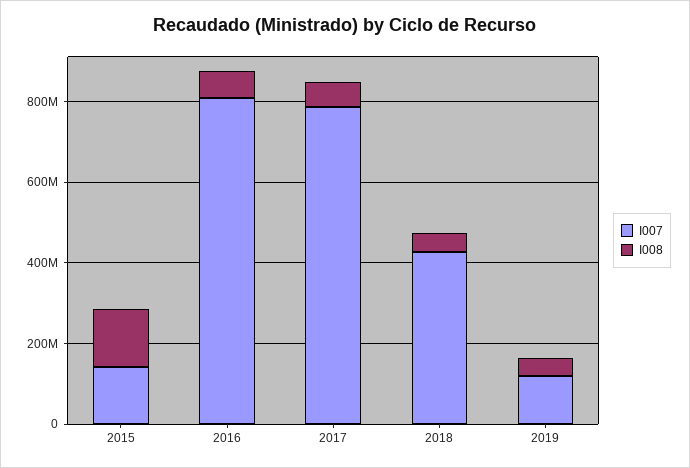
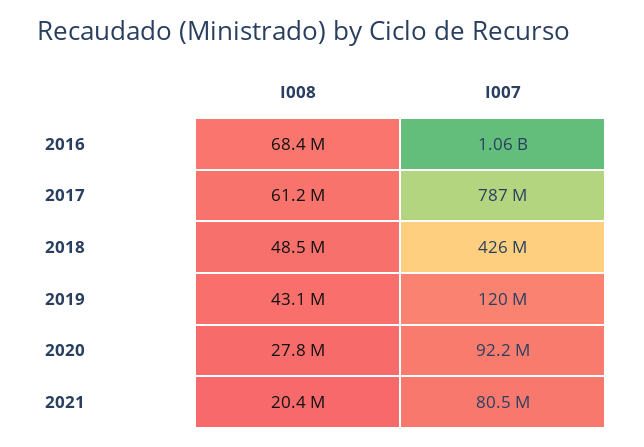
I007, 2015: 150000000 -> none
I008, 2015: 150000000 -> none
I007, 2016: 800000000 -> 1060000000
I008, 2020: none -> 27800000
I007, 2020: none -> 92200000
I008, 2021: none -> 20400000
I007, 2021: none -> 80500000

